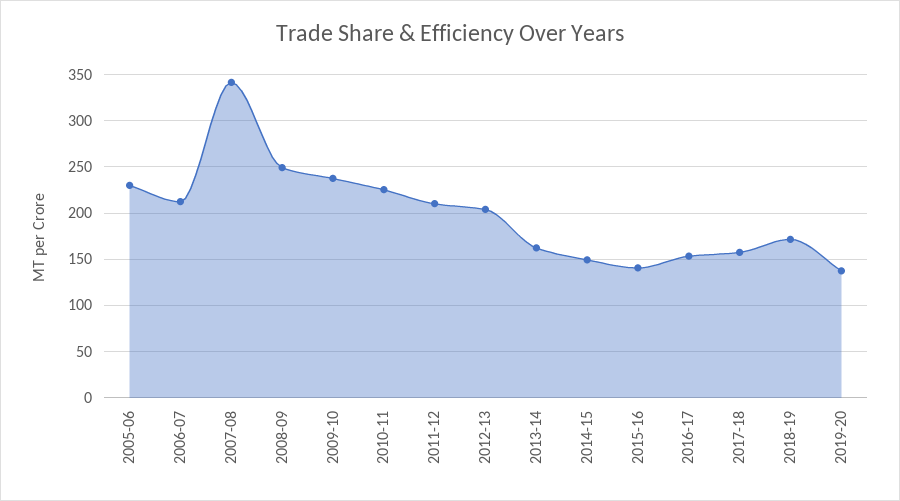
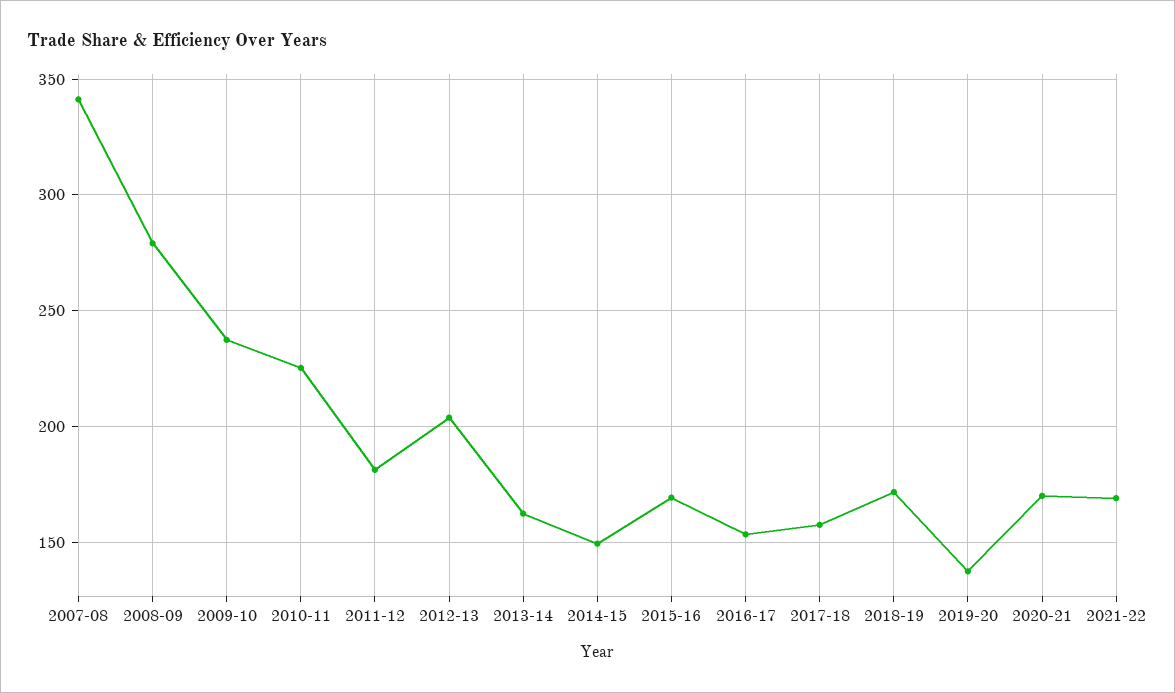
2005-06: 230 -> none
2006-07: 210 -> none
2008-09: 250 -> 280
2011-12: 210 -> 180
2015-16: 140 -> 170
2020-21: none -> 170
2021-22: none -> 170

